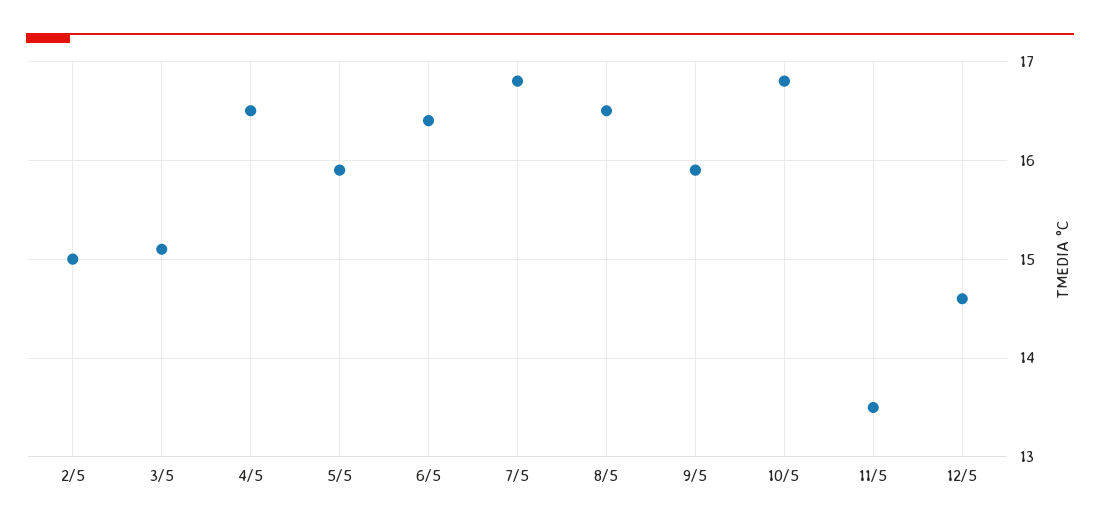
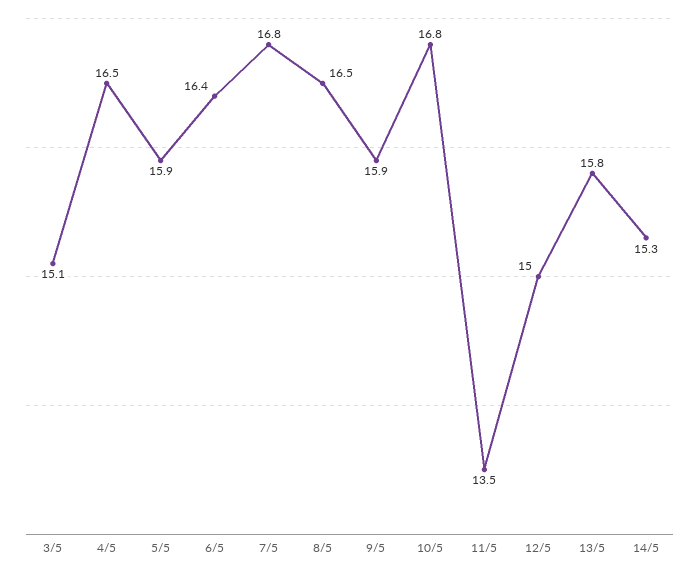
2/5: 15 -> none
12/5: 14.6 -> 15
13/5: none -> 15.8
14/5: none -> 15.3

